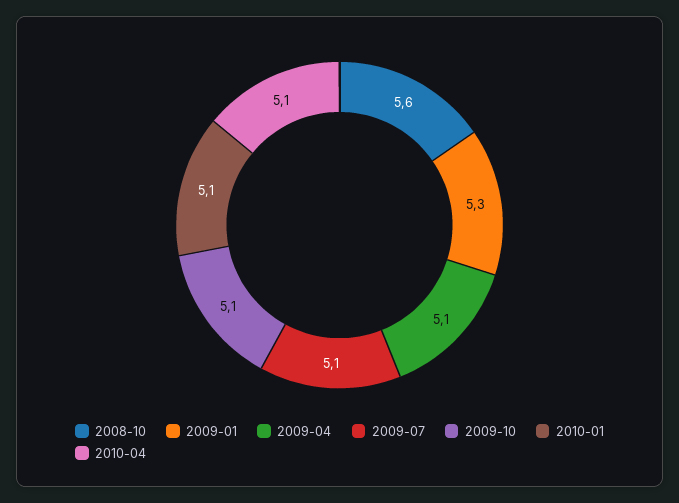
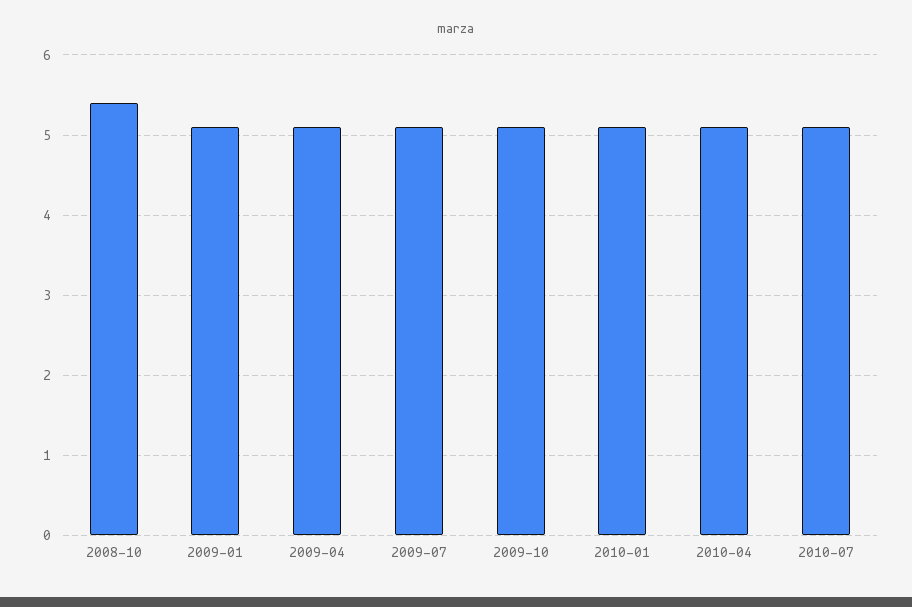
2008-10: 5.6 -> 5.4
2009-01: 5.3 -> 5.1
2010-07: none -> 5.1

